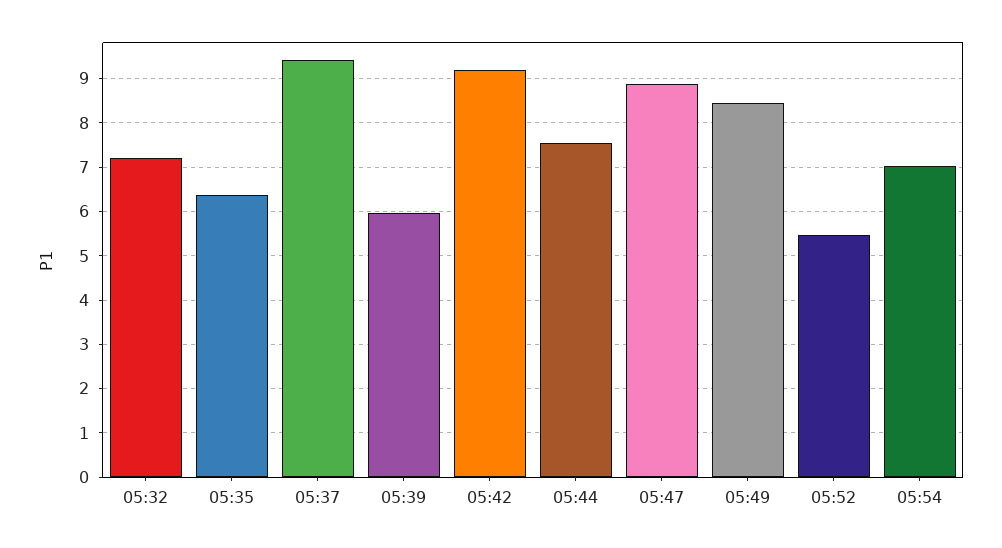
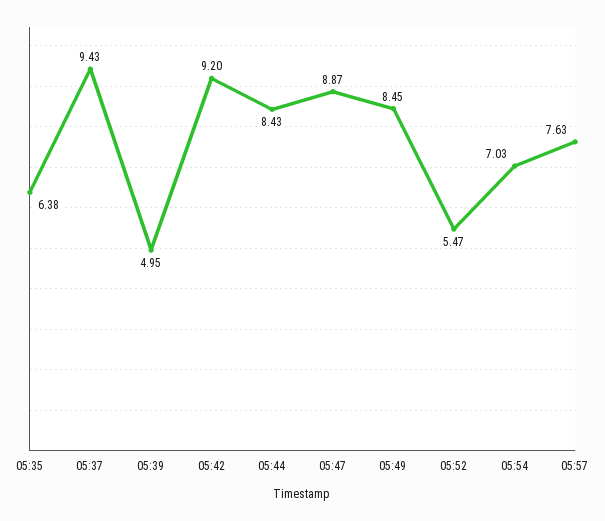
05:32: 7.2 -> none
05:39: 6 -> 4.95
05:44: 7.6 -> 8.43
05:57: none -> 7.63

